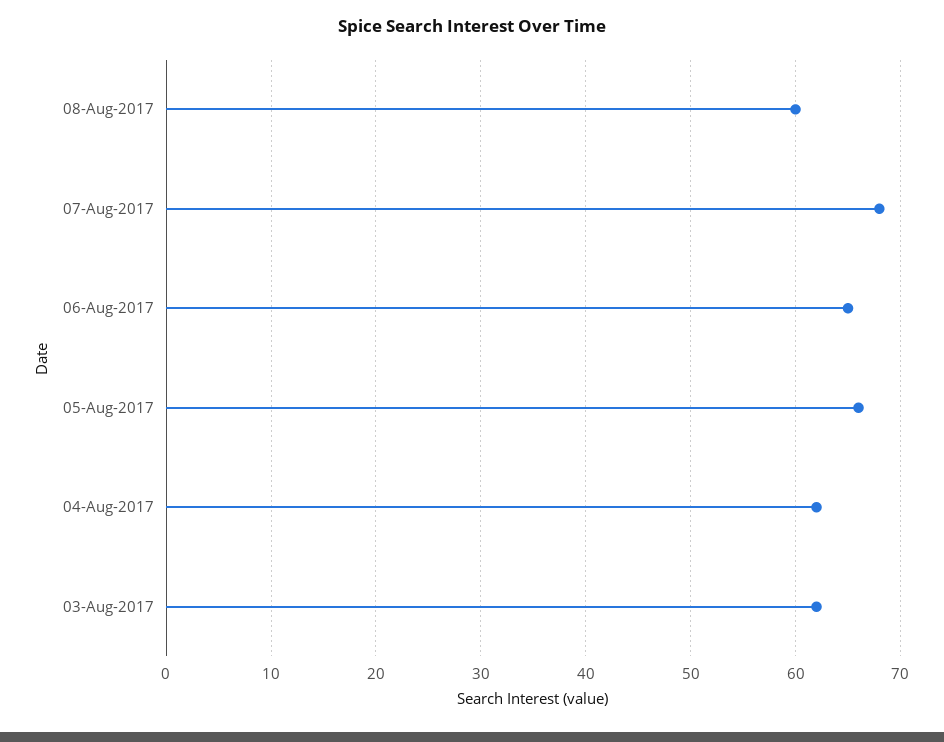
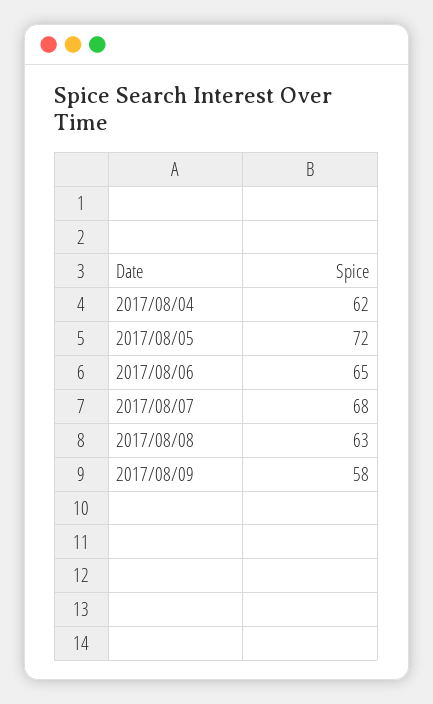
08-Aug-2017: 60 -> 63
05-Aug-2017: 66 -> 72
03-Aug-2017: 62 -> none
2017/08/09: none -> 58

